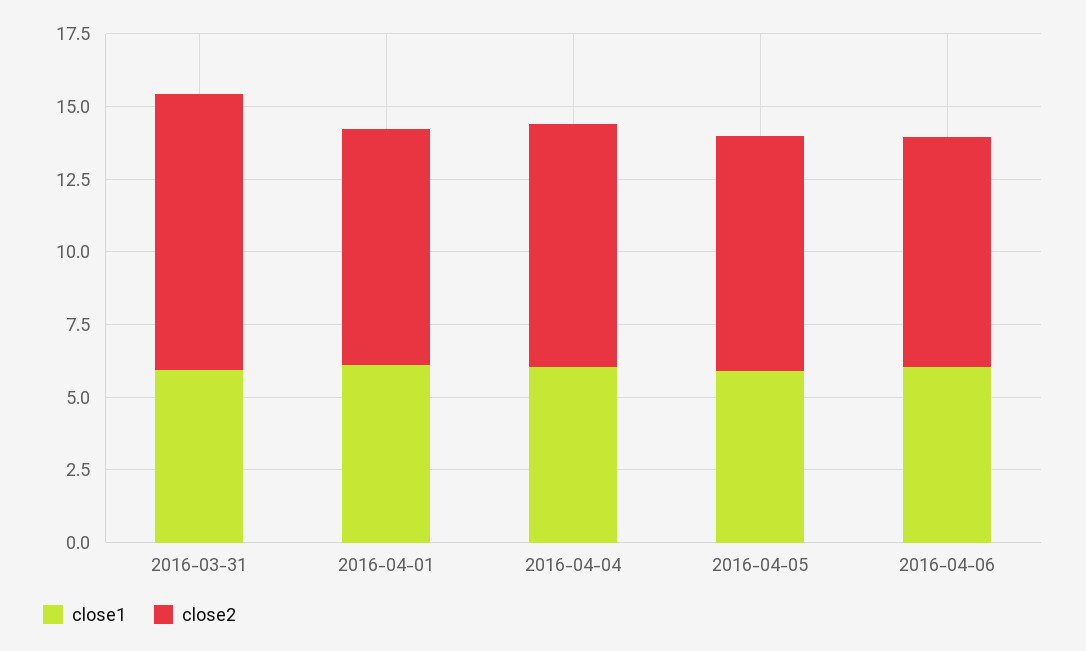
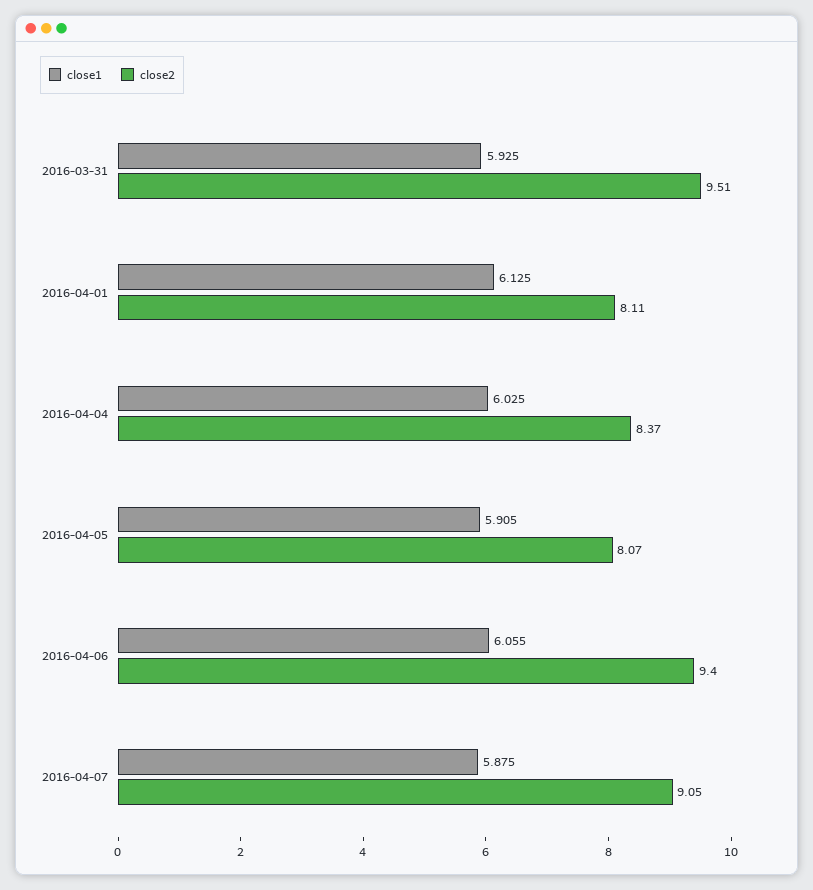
close2, 2016-04-06: 8 -> 9.4
close1, 2016-04-07: none -> 5.875
close2, 2016-04-07: none -> 9.05

